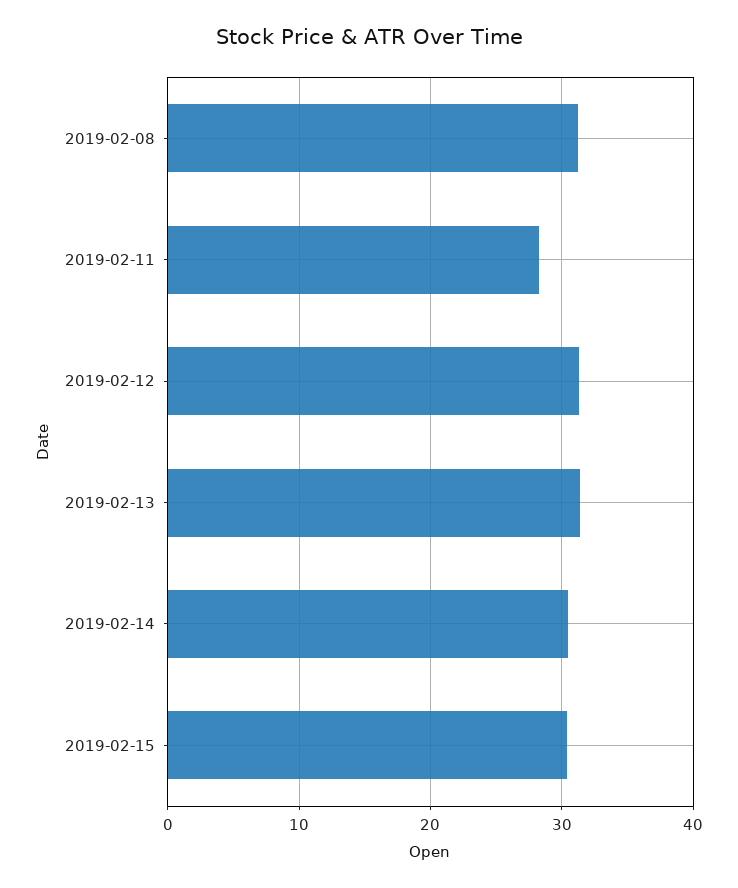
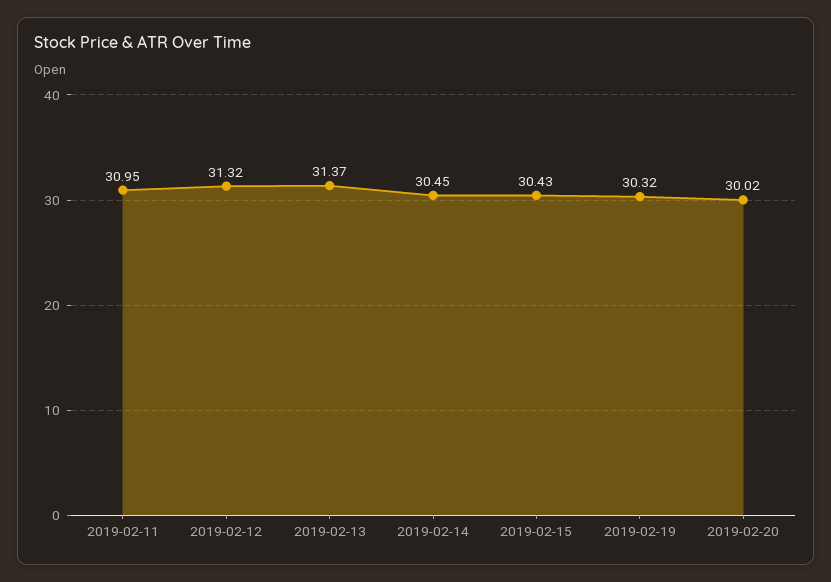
2019-02-08: 31 -> none
2019-02-11: 28 -> 30.95
2019-02-19: none -> 30.32
2019-02-20: none -> 30.02

